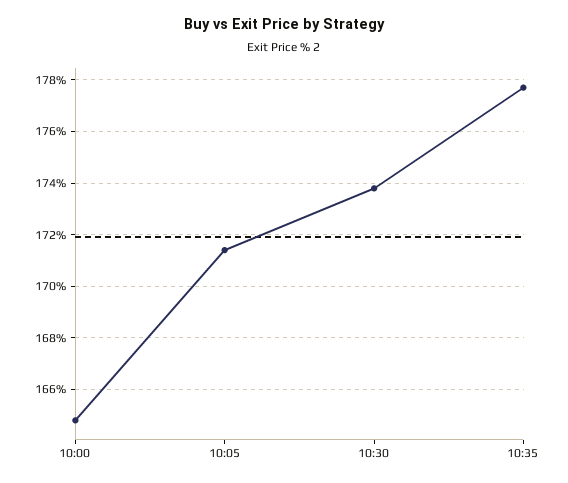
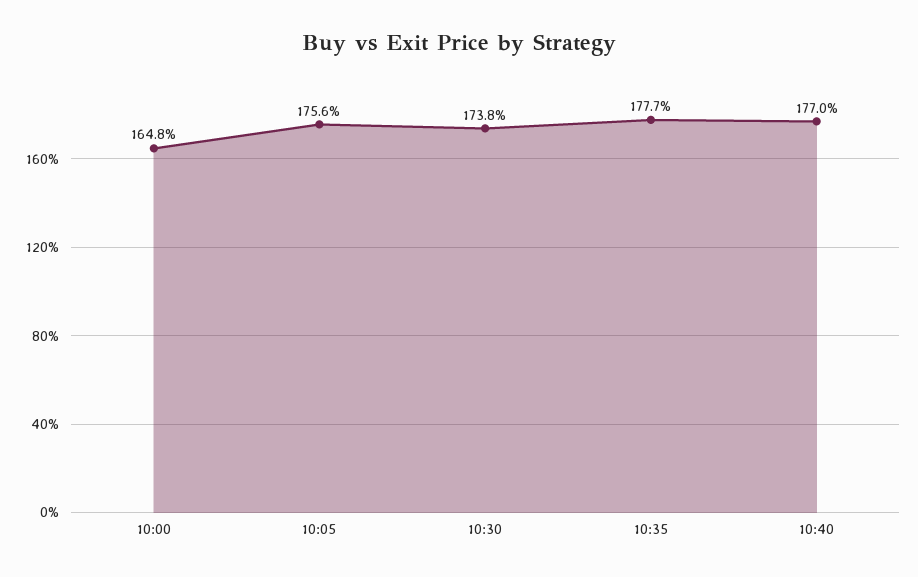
10:05: 171.5 -> 175.6
10:40: none -> 177

